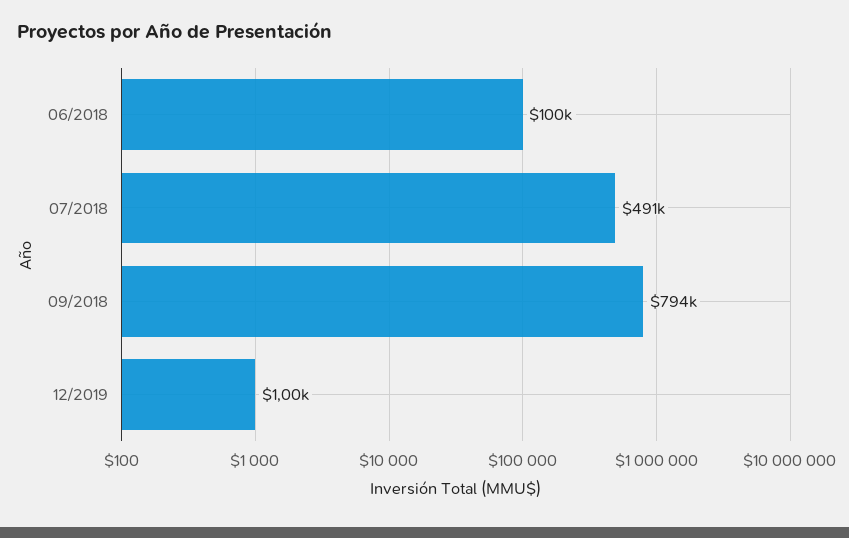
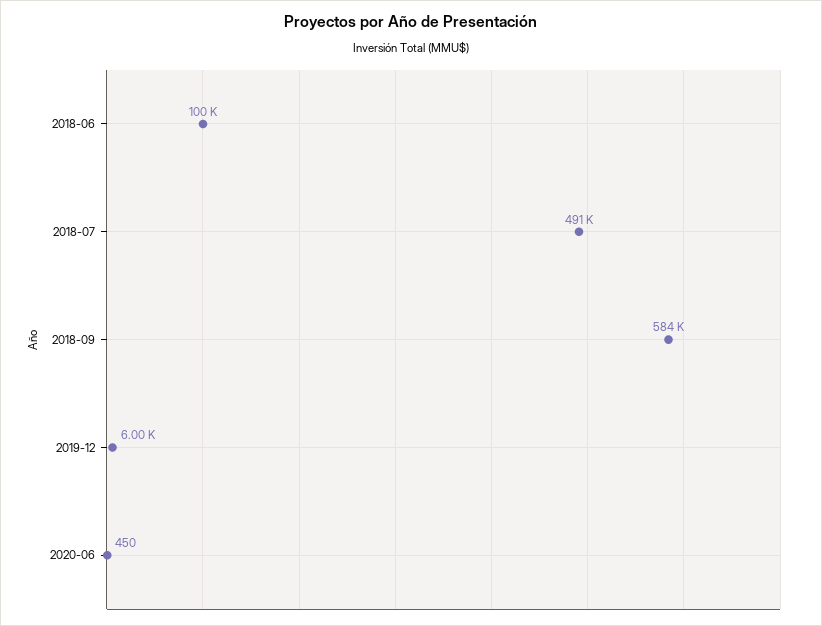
09/2018: 794000 -> 584000
12/2019: 1000 -> 6000
2020-06: none -> 450

